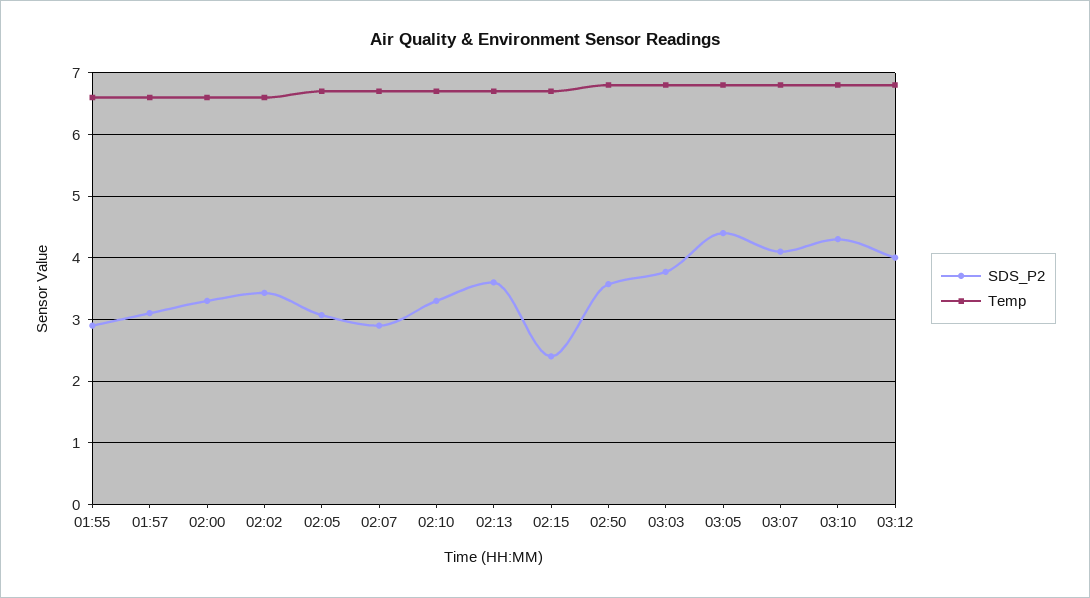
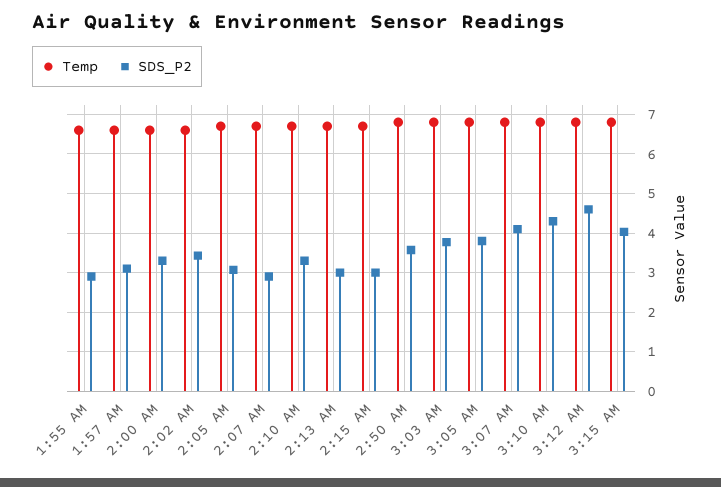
SDS_P2, 02:13: 3.6 -> 3
SDS_P2, 02:15: 2.4 -> 3
SDS_P2, 03:05: 4.4 -> 3.8
SDS_P2, 03:12: 4 -> 4.6
Temp, 3:15 AM: none -> 6.8
SDS_P2, 3:15 AM: none -> 4

